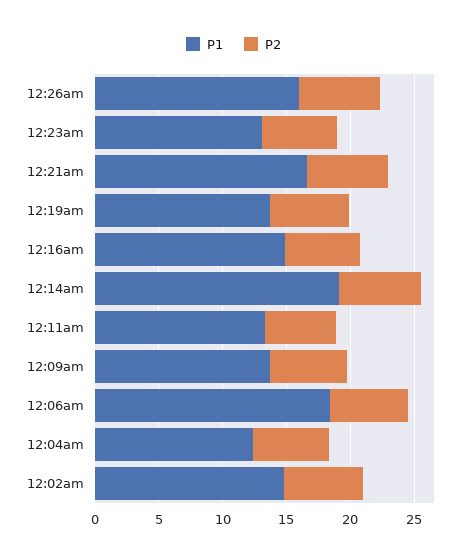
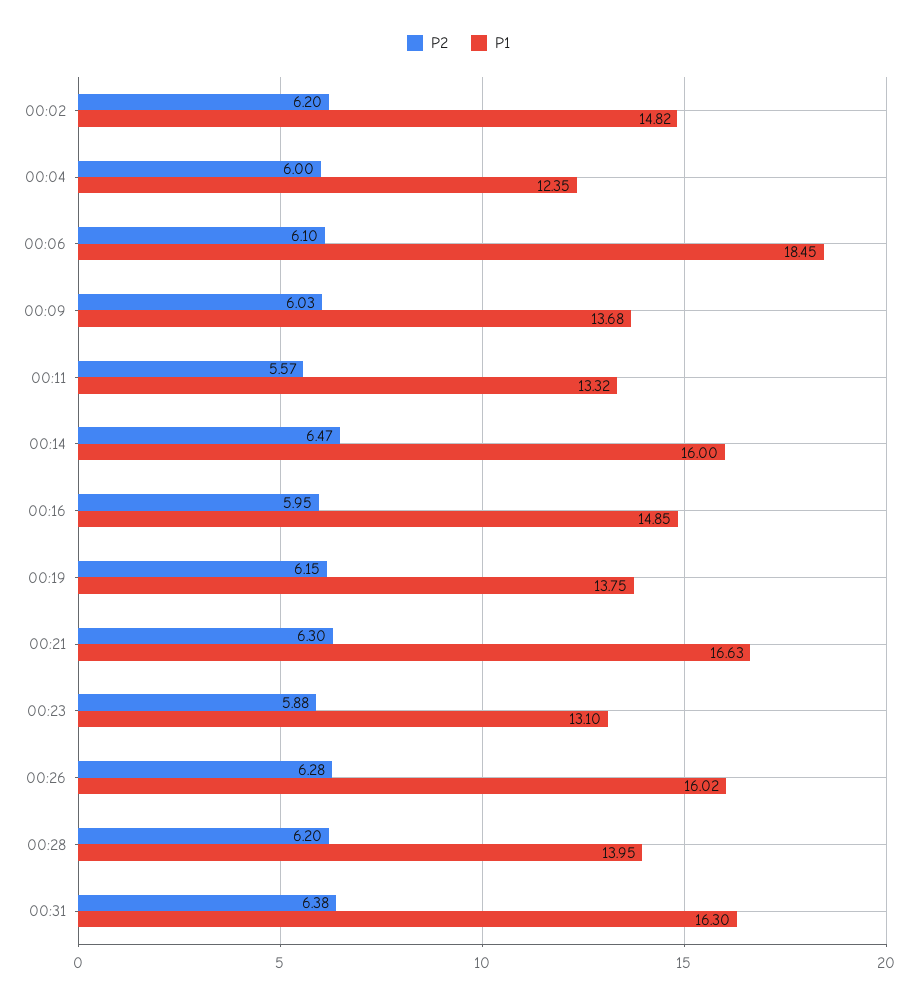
P1, 12:14am: 19 -> 16
P2, 00:28: none -> 6.2
P1, 00:28: none -> 13.95
P2, 00:31: none -> 6.38
P1, 00:31: none -> 16.3

